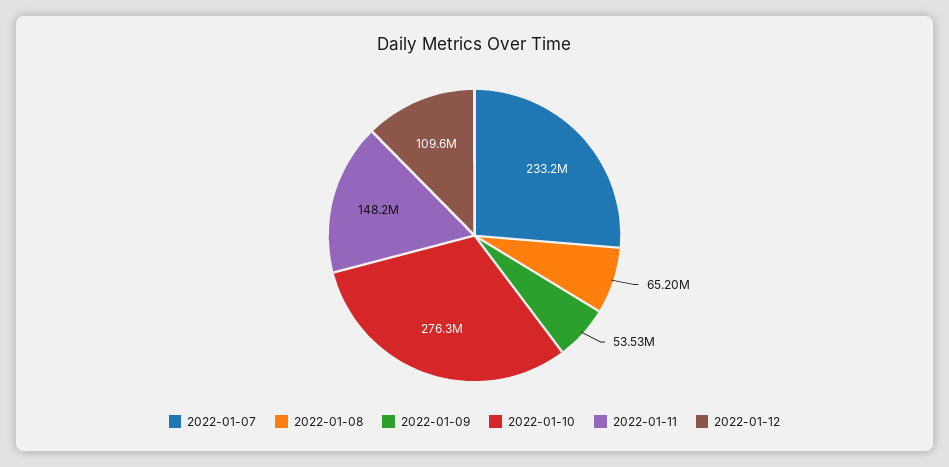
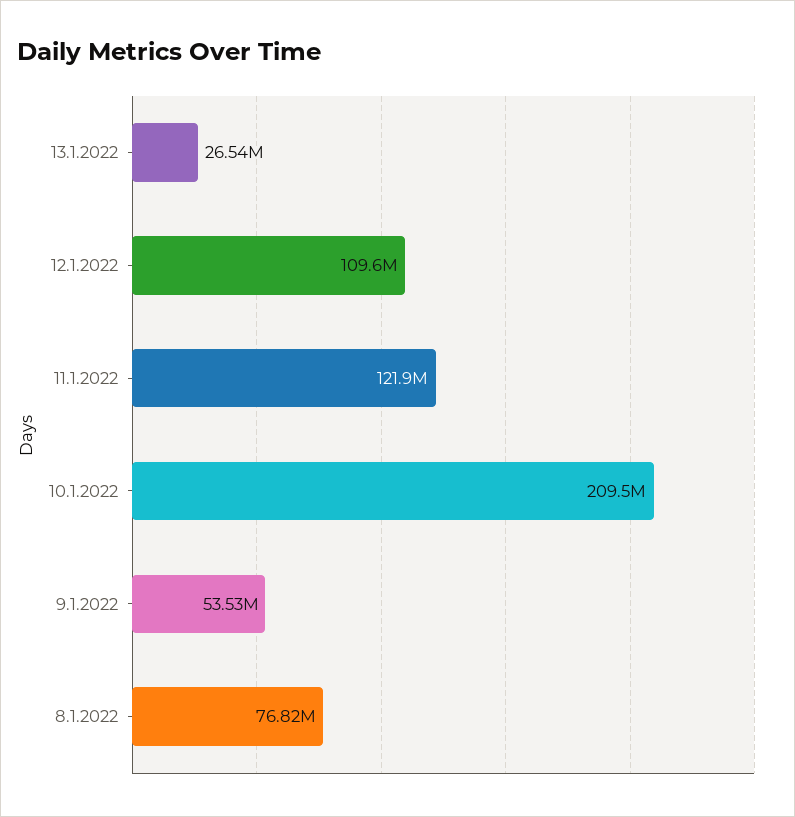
2022-01-07: 233200000 -> none
2022-01-08: 65200000 -> 76820000
2022-01-10: 276300000 -> 209500000
2022-01-11: 148200000 -> 121900000
13.1.2022: none -> 26540000

